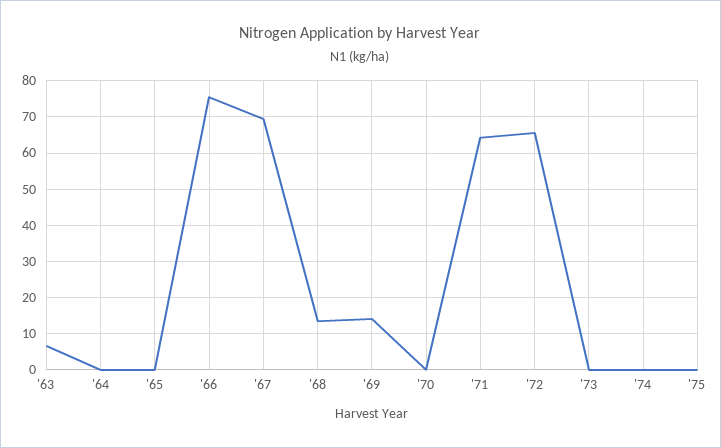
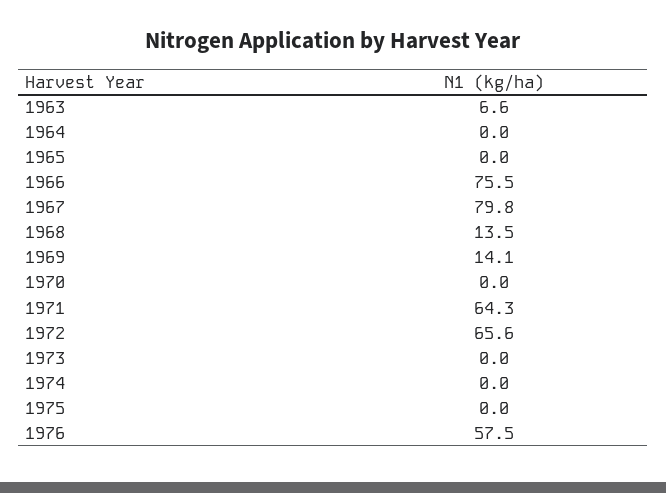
'67: 70 -> 79.8
1976: none -> 57.5

